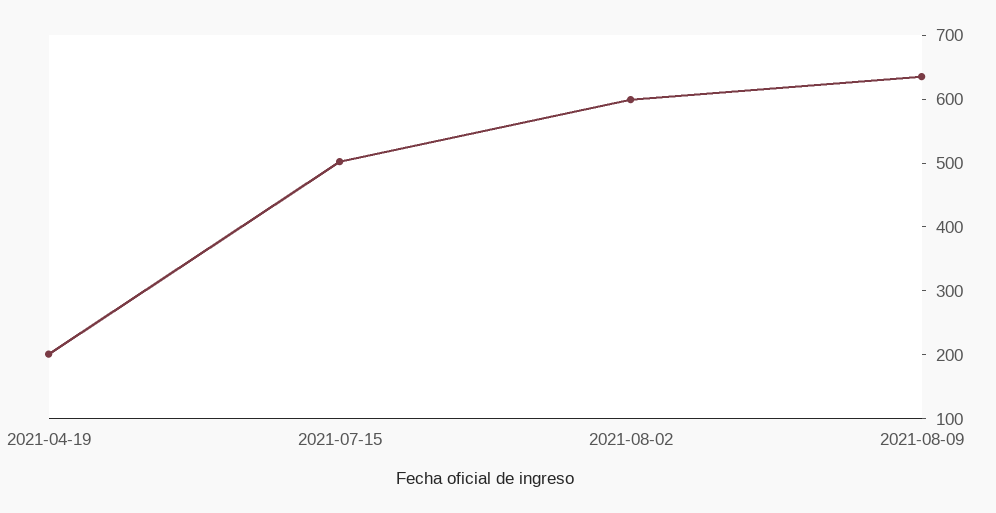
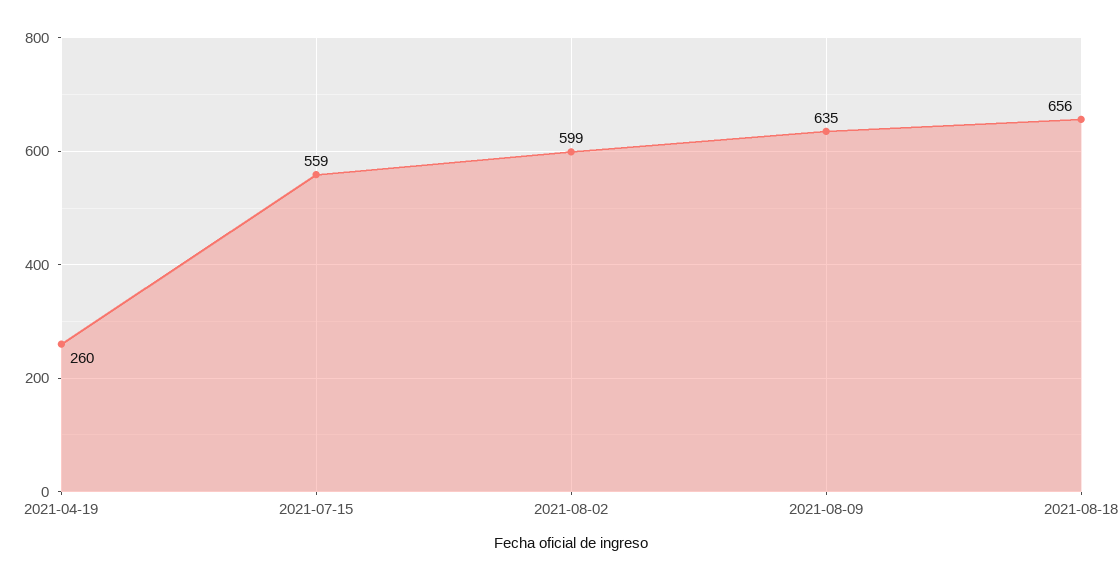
2021-04-19: 200 -> 260
2021-07-15: 500 -> 559
2021-08-18: none -> 656

